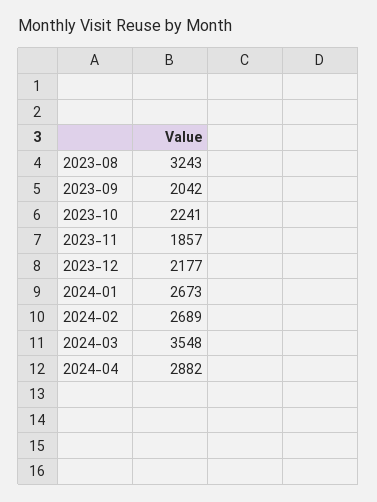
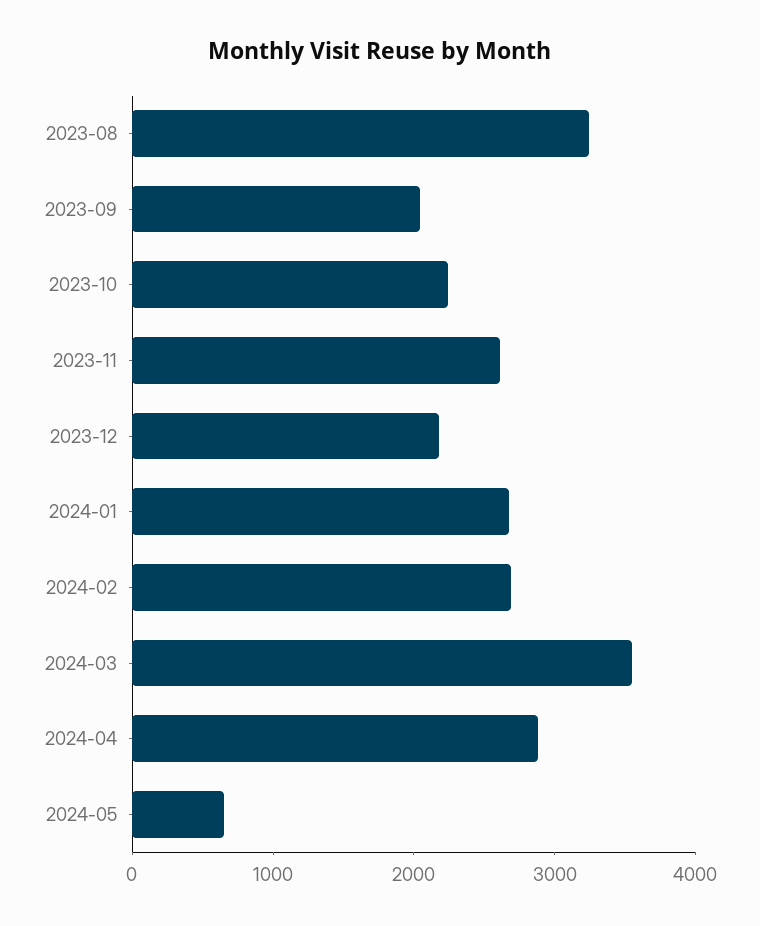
2023-11: 1857 -> 2600
2024-05: none -> 600

